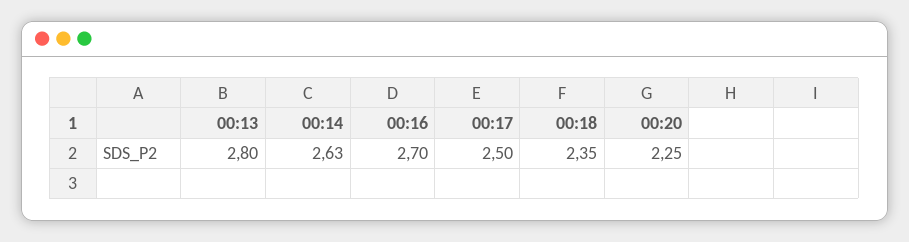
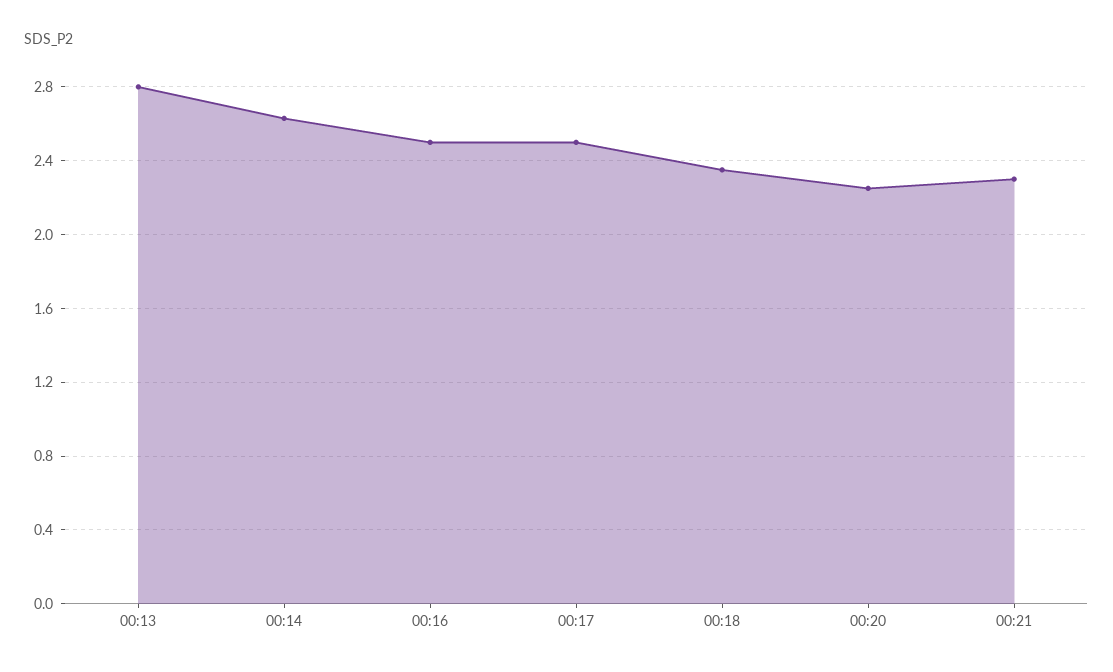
00:16: 2.7 -> 2.5
00:21: none -> 2.3

